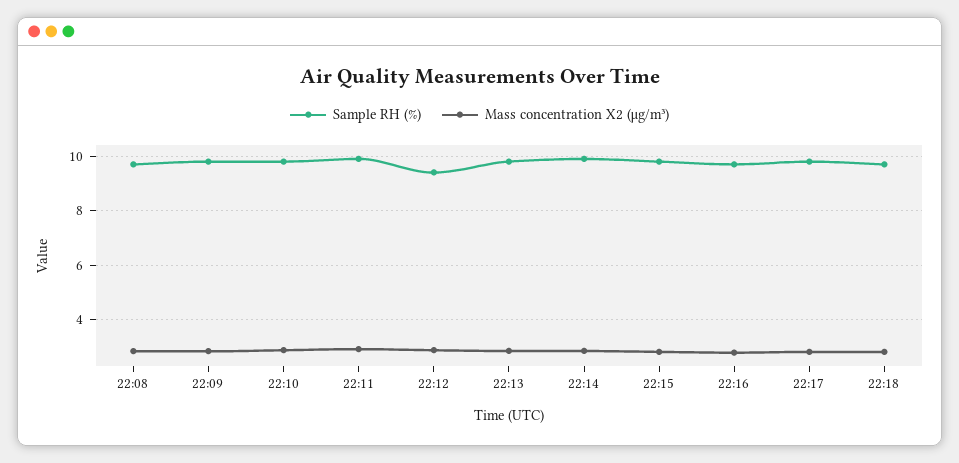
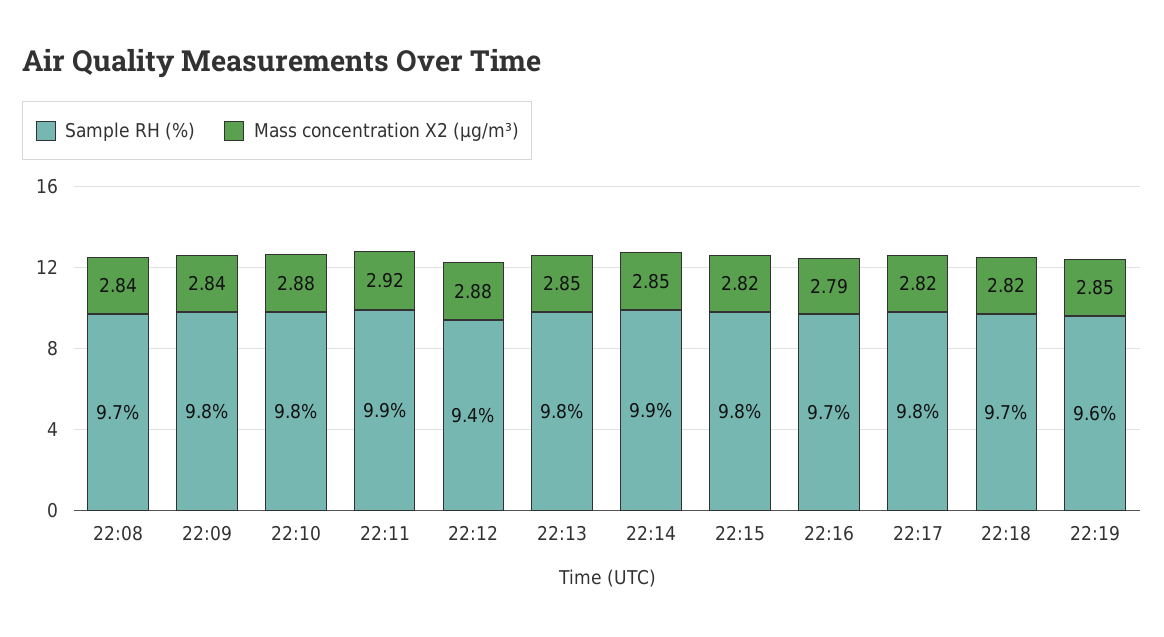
Sample RH (%), 22:19: none -> 9.6
Mass concentration X2 (μg/m³), 22:19: none -> 2.85

